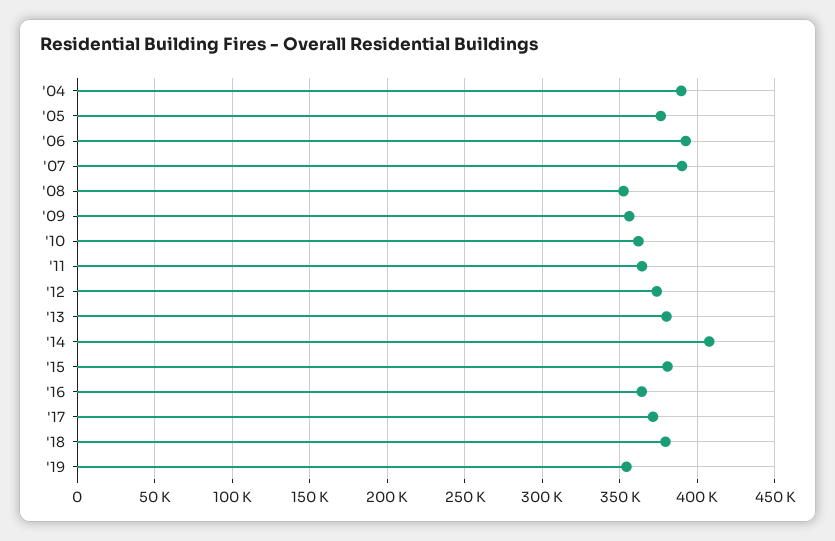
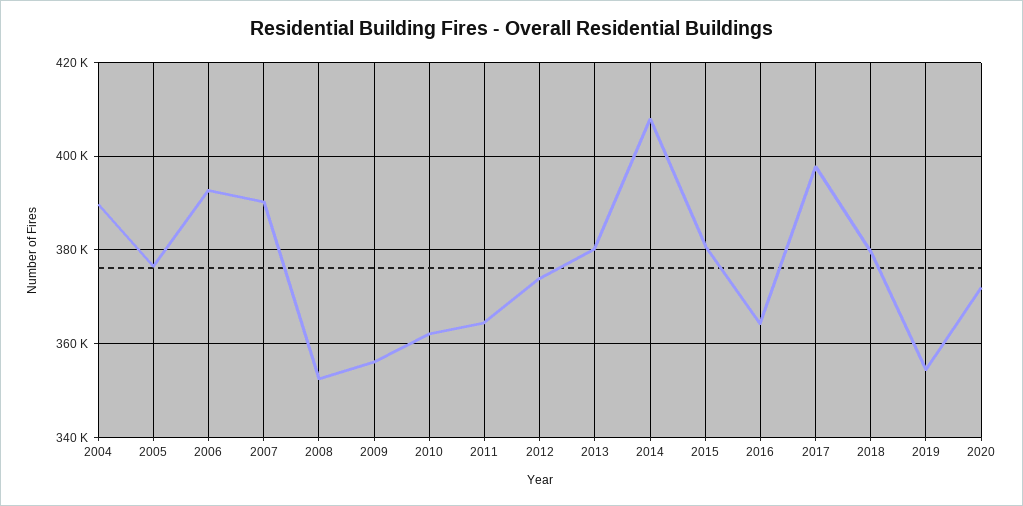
'17: 370000 -> 398000
2020: none -> 372000

